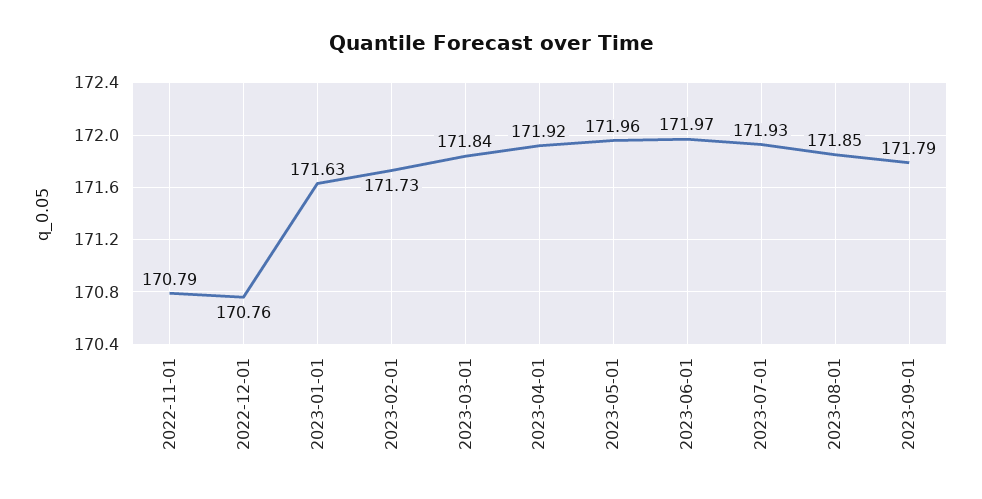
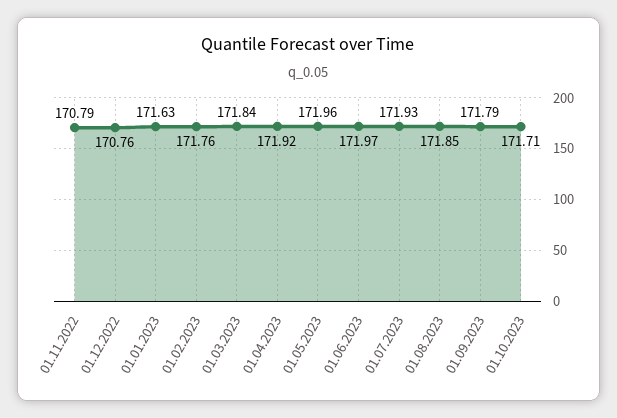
2023-02-01: 171.73 -> 171.76
01.10.2023: none -> 171.71

